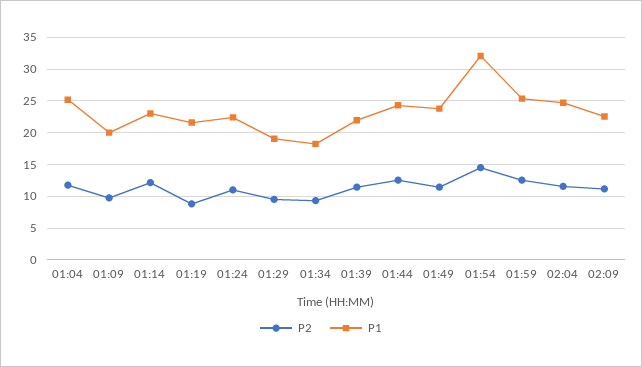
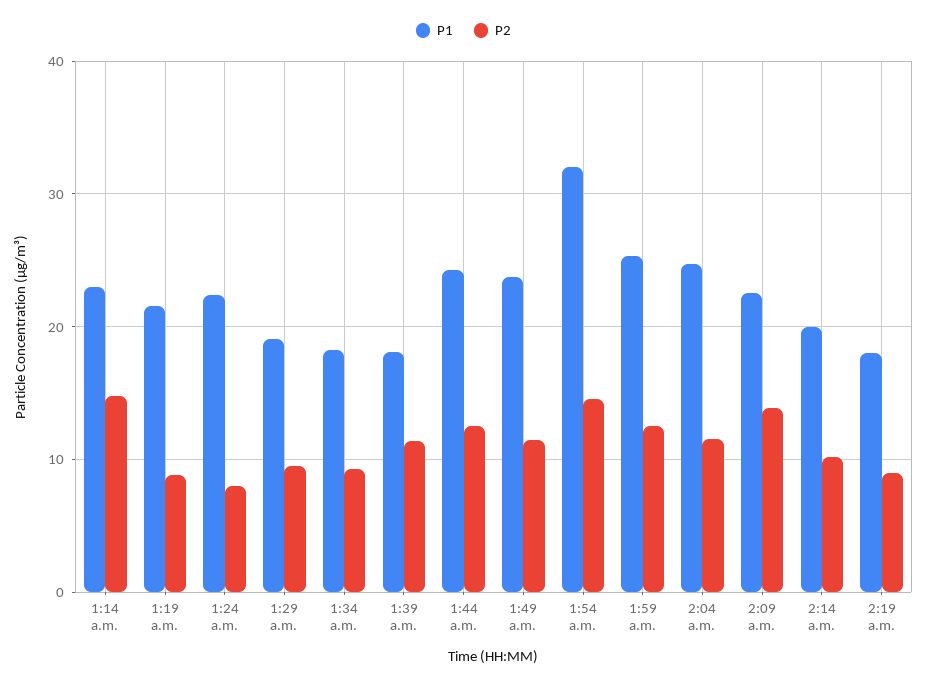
P2, 01:04: 12 -> none
P1, 01:04: 25 -> none
P2, 01:09: 10 -> none
P1, 01:09: 20 -> none
P2, 01:14: 12 -> 15
P2, 01:24: 11 -> 8
P1, 01:39: 22 -> 18
P2, 02:09: 11 -> 14
P1, 2:14 a.m.: none -> 20
P2, 2:14 a.m.: none -> 10
P1, 2:19 a.m.: none -> 18
P2, 2:19 a.m.: none -> 9

